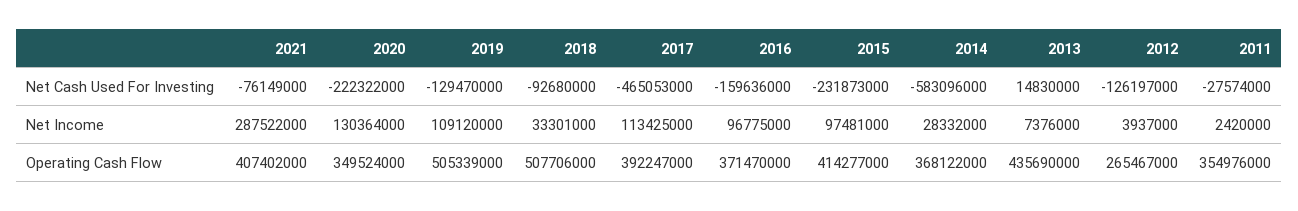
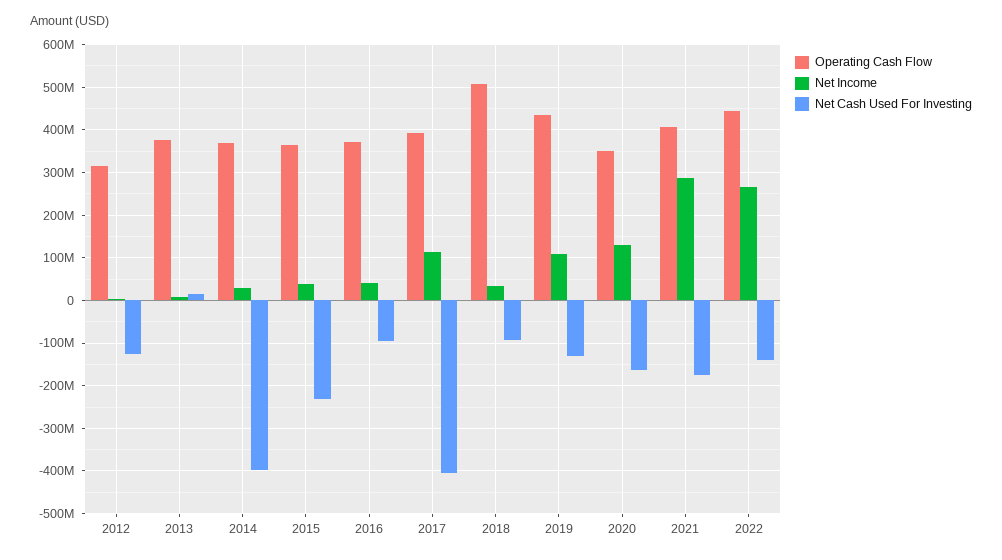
Net Cash Used For Investing, 2021: -76149000 -> -180000000
Net Cash Used For Investing, 2020: -222322000 -> -160000000
Net Cash Used For Investing, 2017: -465053000 -> -400000000
Net Cash Used For Investing, 2016: -159636000 -> -100000000
Net Cash Used For Investing, 2014: -583096000 -> -400000000
Net Cash Used For Investing, 2011: -27574000 -> none
Net Income, 2016: 96775000 -> 40000000
Net Income, 2015: 97481000 -> 40000000
Net Income, 2011: 2420000 -> none
Operating Cash Flow, 2019: 505339000 -> 440000000
Operating Cash Flow, 2015: 414277000 -> 360000000
Operating Cash Flow, 2013: 435690000 -> 380000000
Operating Cash Flow, 2012: 265467000 -> 320000000
Operating Cash Flow, 2011: 354976000 -> none
Operating Cash Flow, 2022: none -> 440000000
Net Income, 2022: none -> 260000000
Net Cash Used For Investing, 2022: none -> -140000000

